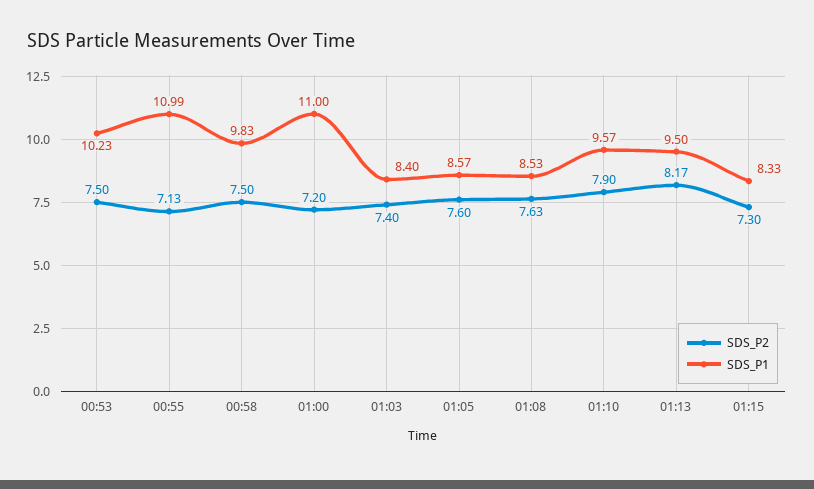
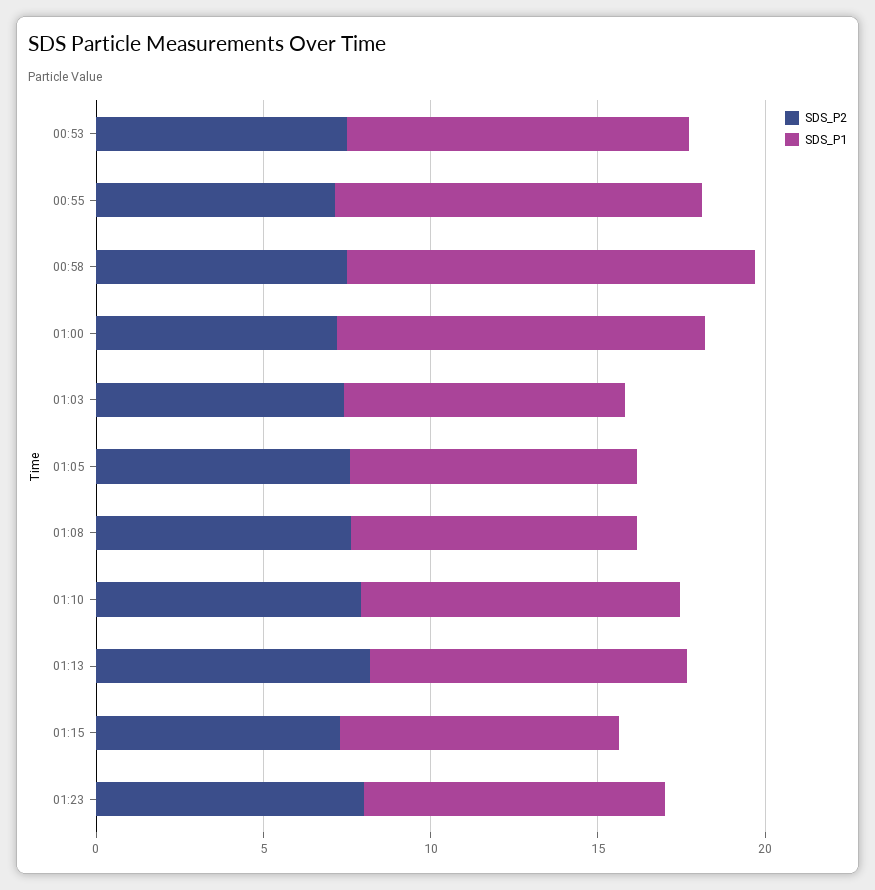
SDS_P1, 00:58: 9.83 -> 12
SDS_P2, 01:23: none -> 8
SDS_P1, 01:23: none -> 9

